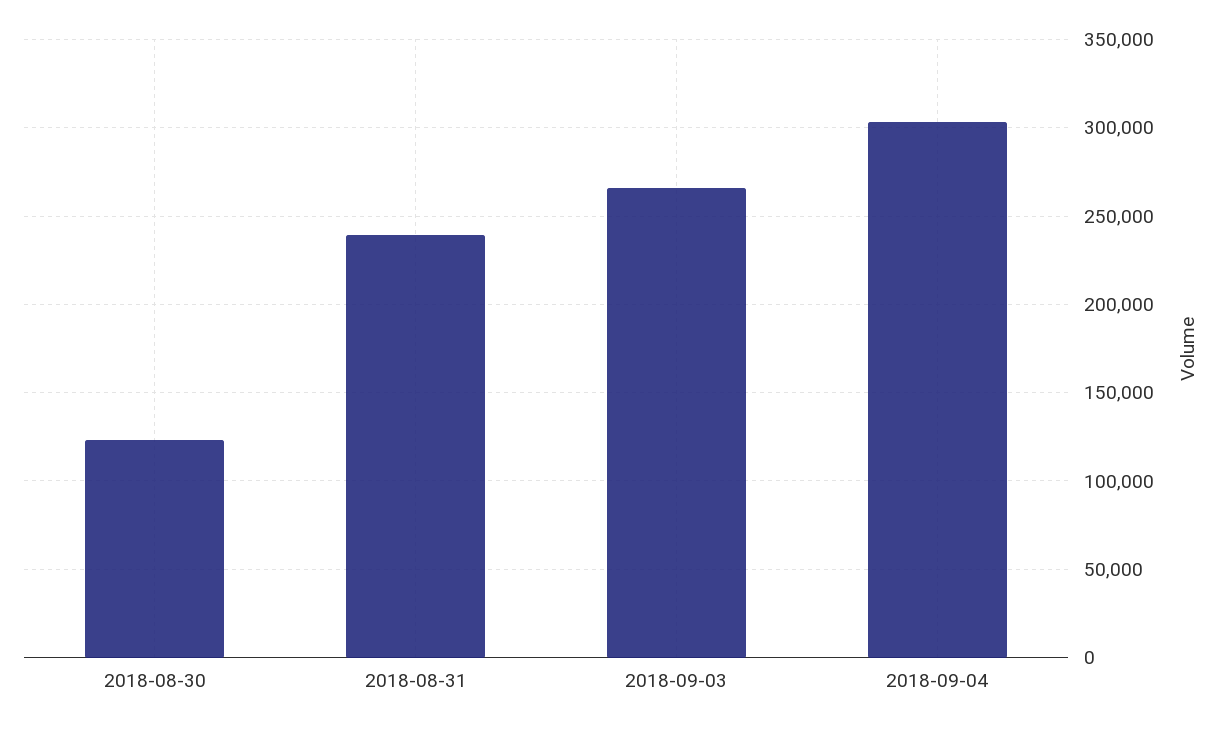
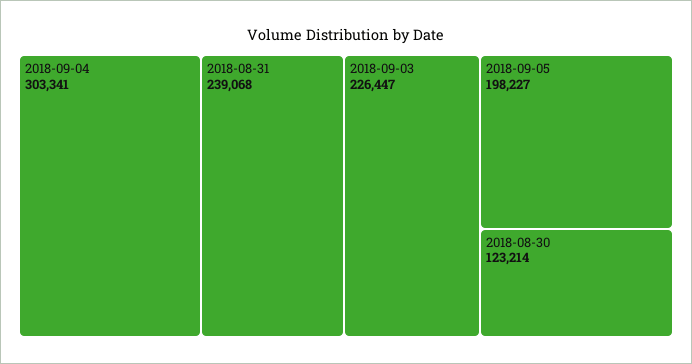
2018-09-03: 265000 -> 226447
2018-09-05: none -> 198227

